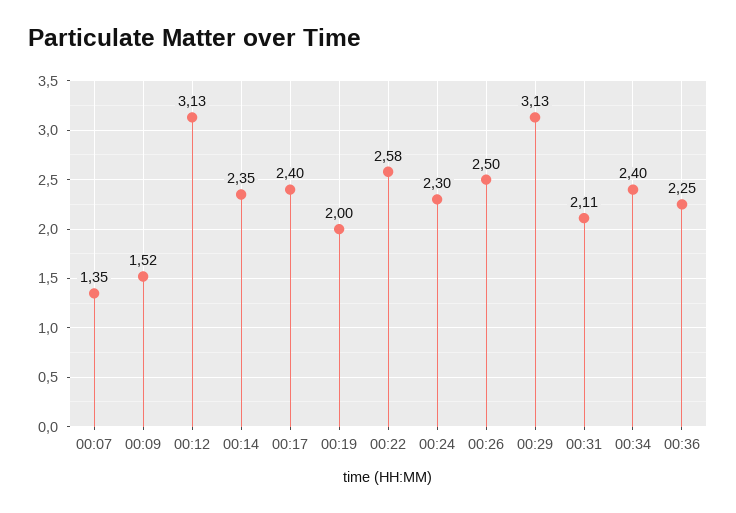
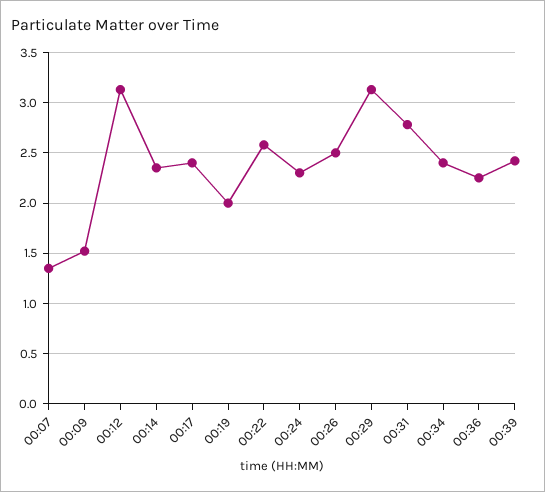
00:31: 2.11 -> 2.8
00:39: none -> 2.4

